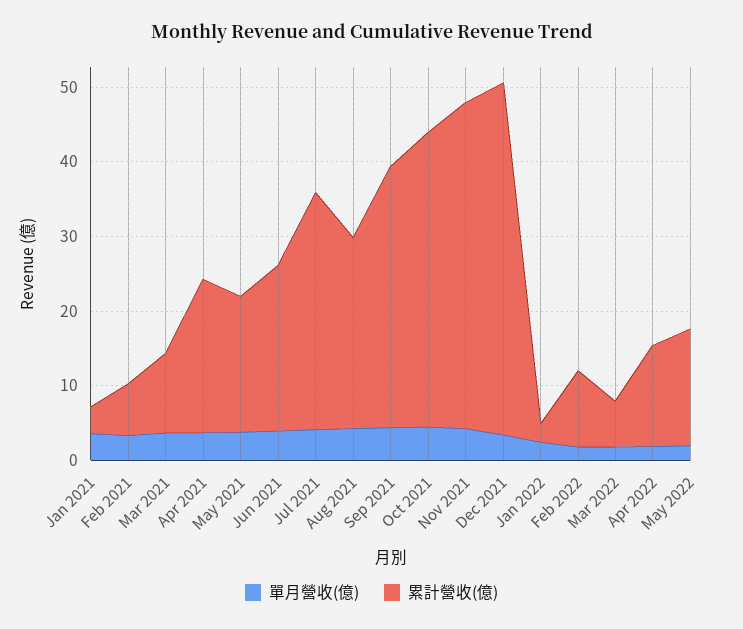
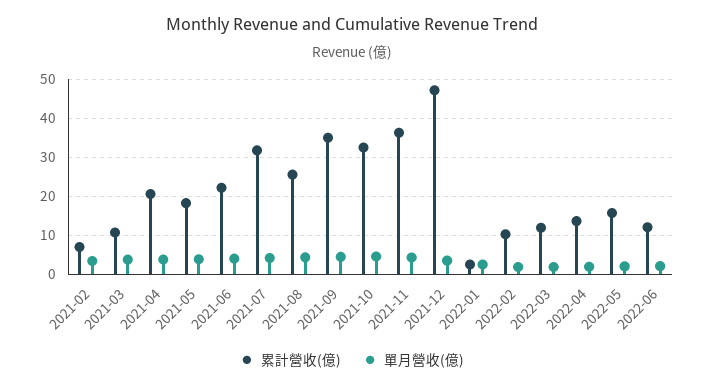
單月營收(億), Jan 2021: 4 -> none
累計營收(億), Jan 2021: 4 -> none
累計營收(億), Oct 2021: 40 -> 32
累計營收(億), Nov 2021: 44 -> 36
累計營收(億), Mar 2022: 6 -> 12
累計營收(億), 2022-06: none -> 12
單月營收(億), 2022-06: none -> 2

